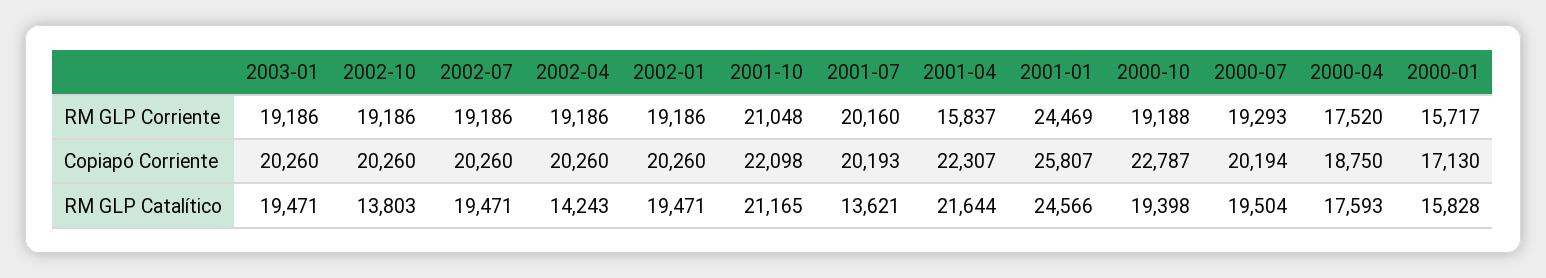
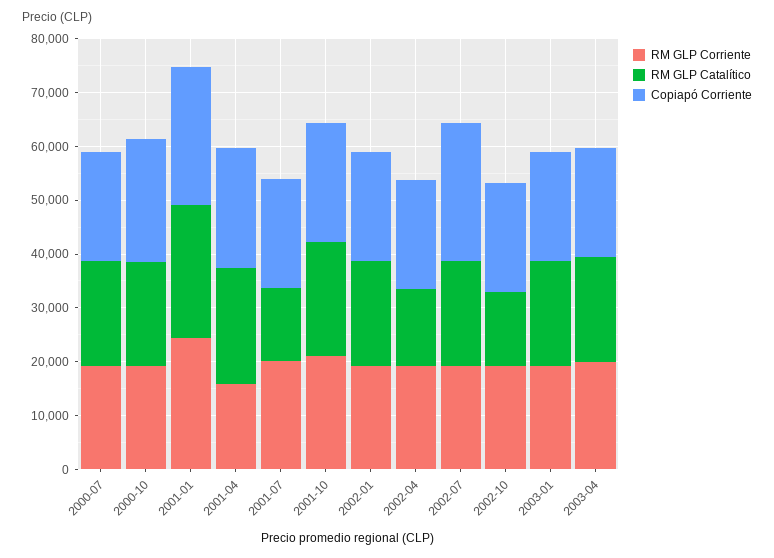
RM GLP Corriente, 2000-04: 17520 -> none
RM GLP Corriente, 2000-01: 15717 -> none
Copiapó Corriente, 2002-07: 20260 -> 26000
Copiapó Corriente, 2000-04: 18750 -> none
Copiapó Corriente, 2000-01: 17130 -> none
RM GLP Catalítico, 2000-04: 17593 -> none
RM GLP Catalítico, 2000-01: 15828 -> none
RM GLP Corriente, 2003-04: none -> 20000
RM GLP Catalítico, 2003-04: none -> 20000
Copiapó Corriente, 2003-04: none -> 20000

